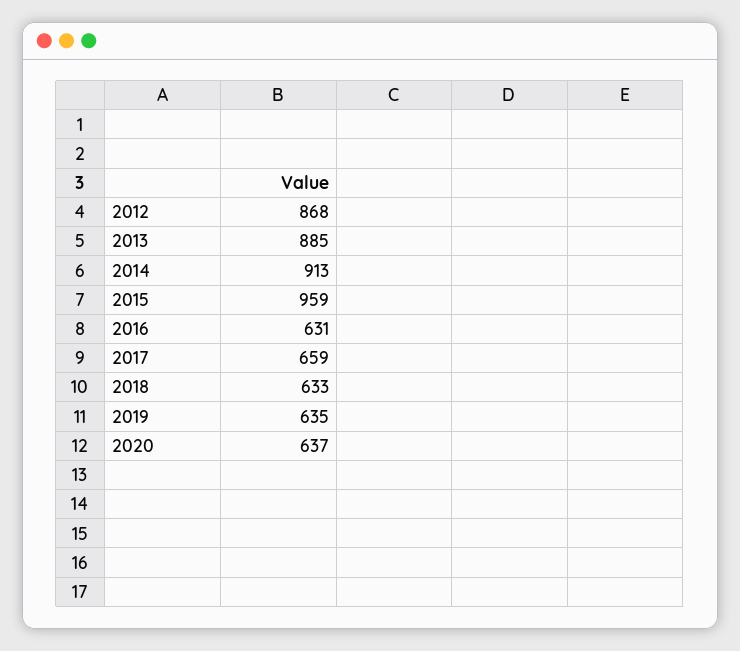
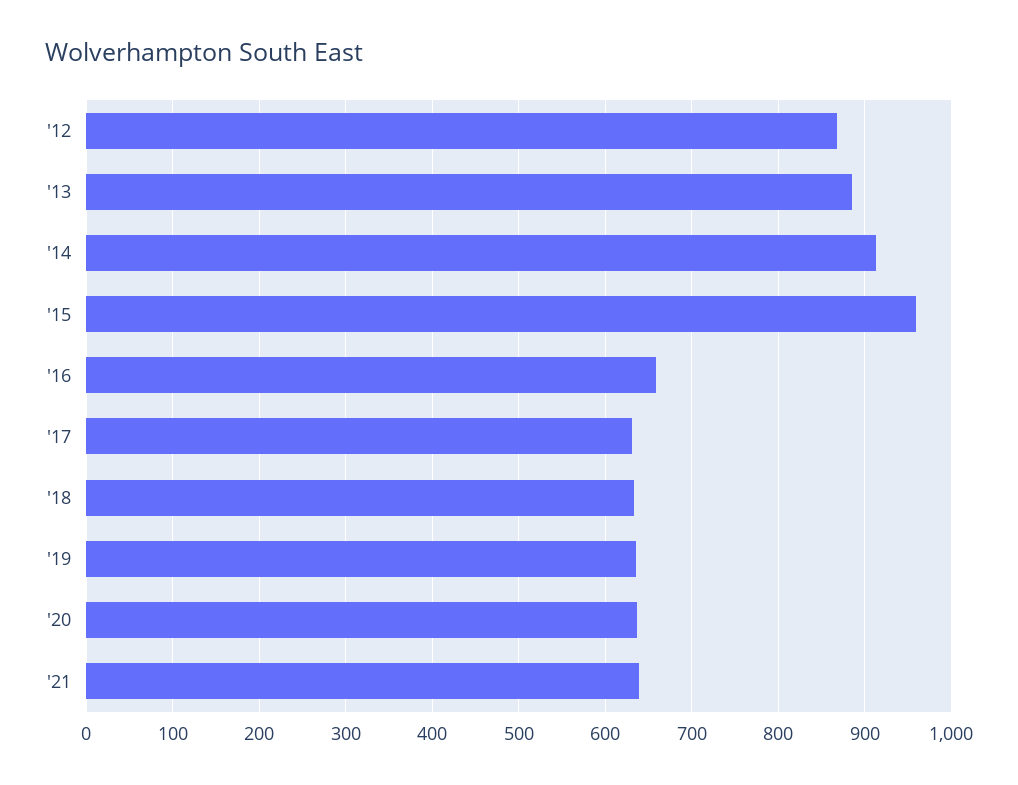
2016: 631 -> 660
2017: 659 -> 630
'21: none -> 640

